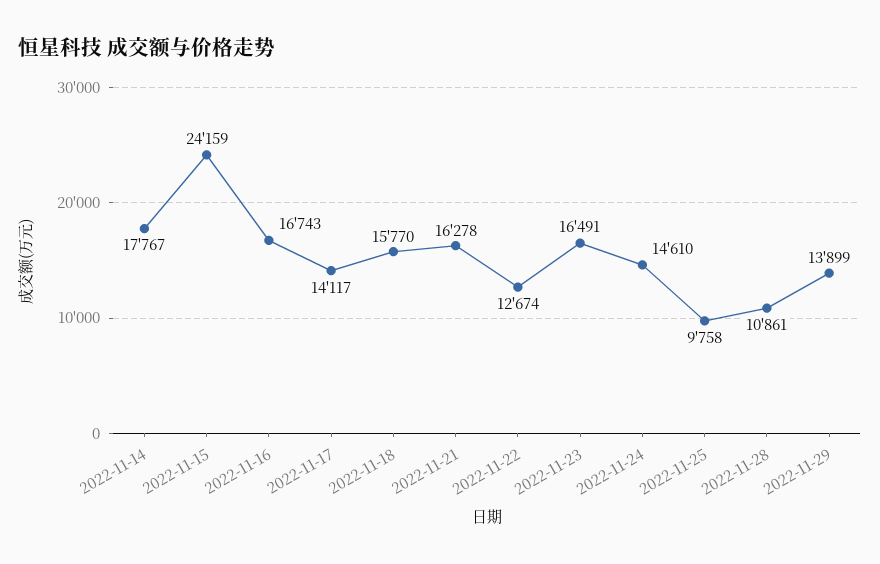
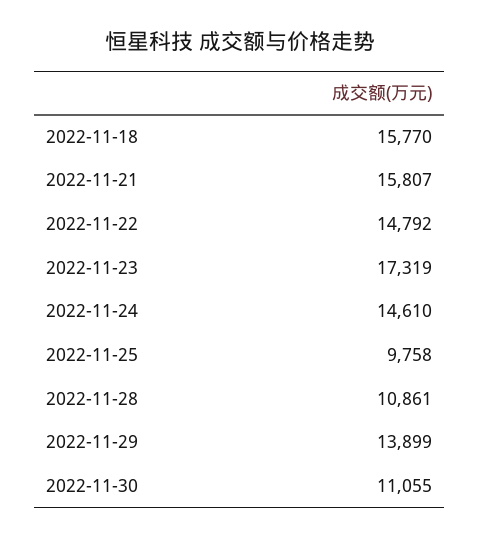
2022-11-14: 17767 -> none
2022-11-15: 24159 -> none
2022-11-16: 16743 -> none
2022-11-17: 14117 -> none
2022-11-21: 16278 -> 15807
2022-11-22: 12674 -> 14792
2022-11-23: 16491 -> 17319
2022-11-30: none -> 11055

